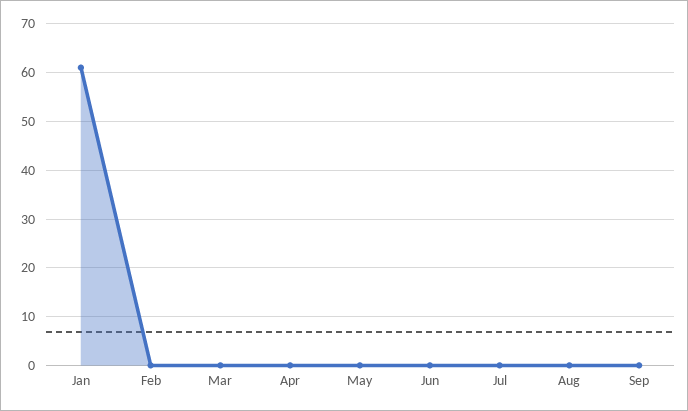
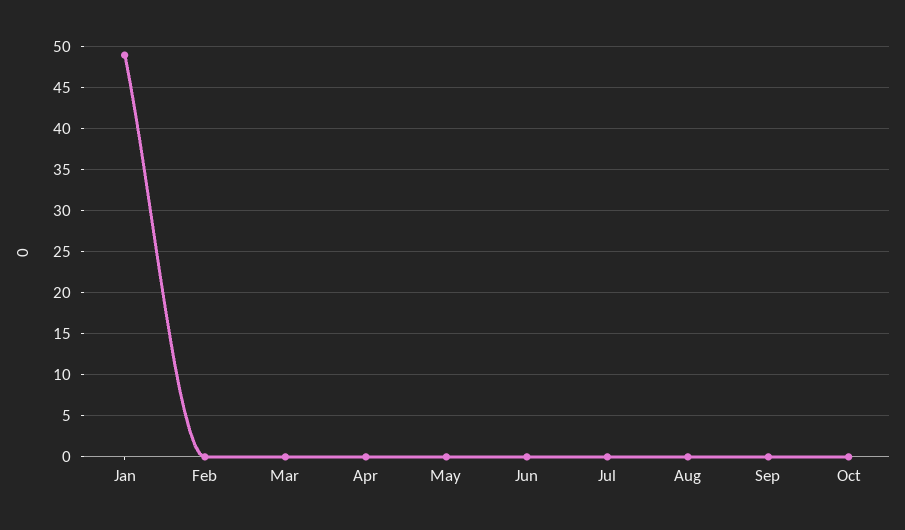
Jan: 60 -> 49
Oct: none -> 0

